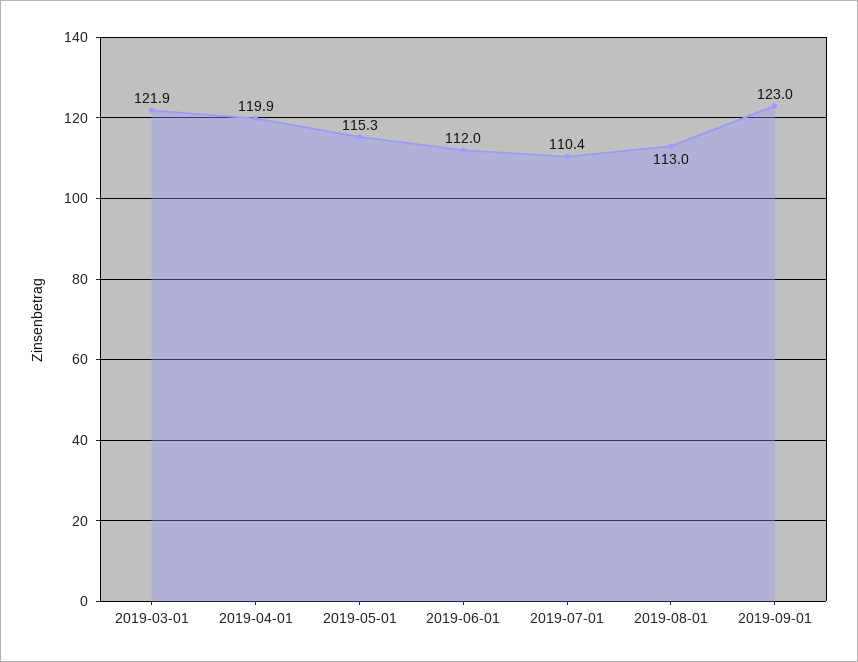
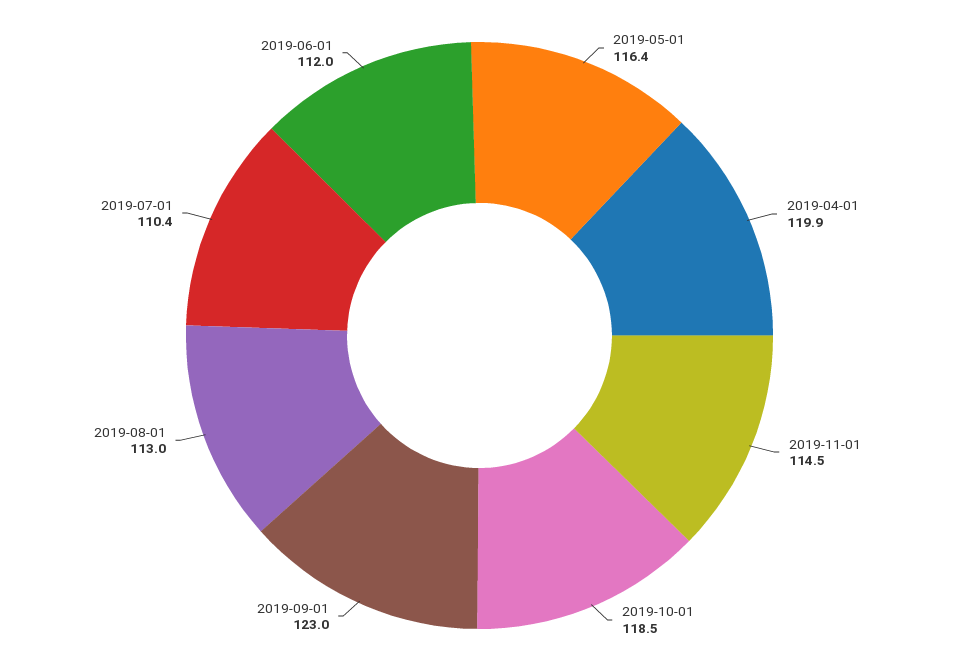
2019-03-01: 121.9 -> none
2019-05-01: 115.3 -> 116.4
2019-11-01: none -> 114.5
2019-10-01: none -> 118.5

